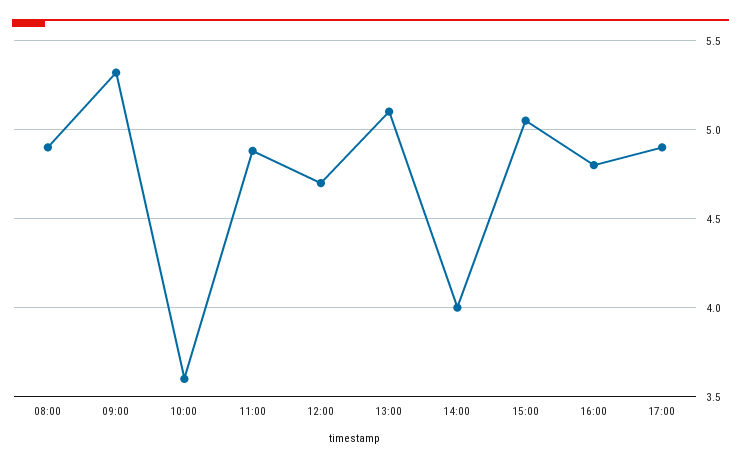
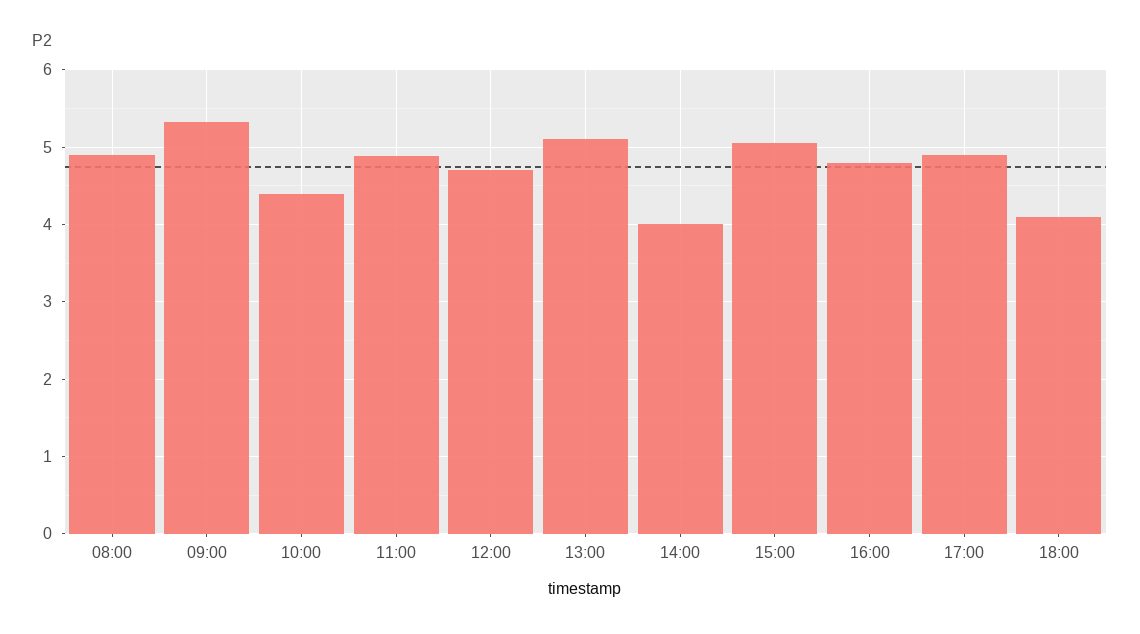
10:00: 3.6 -> 4.4
18:00: none -> 4.1

